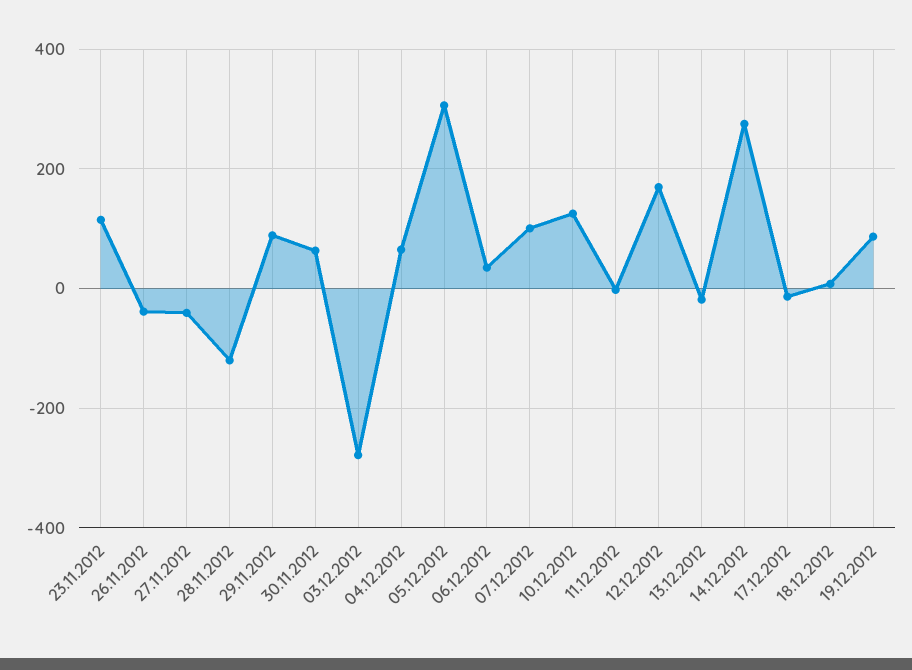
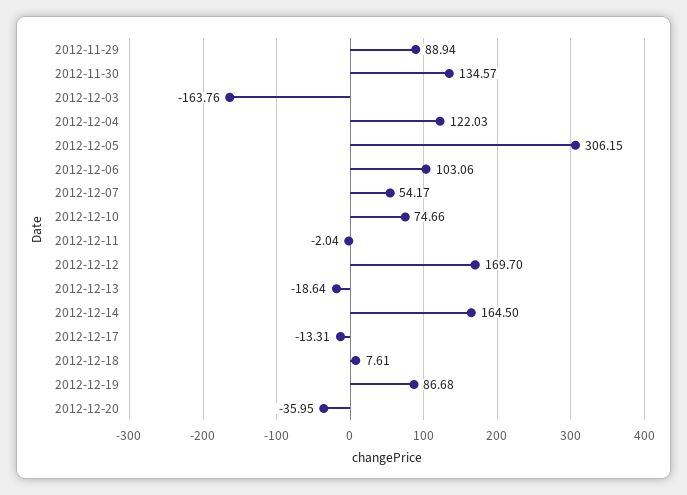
23.11.2012: 120 -> none
26.11.2012: -40 -> none
27.11.2012: -40 -> none
28.11.2012: -120 -> none
30.11.2012: 60 -> 134.57
03.12.2012: -280 -> -163.76
04.12.2012: 60 -> 122.03
06.12.2012: 40 -> 103.06
07.12.2012: 100 -> 54.17
10.12.2012: 120 -> 74.66
14.12.2012: 280 -> 164.5
2012-12-20: none -> -35.95

